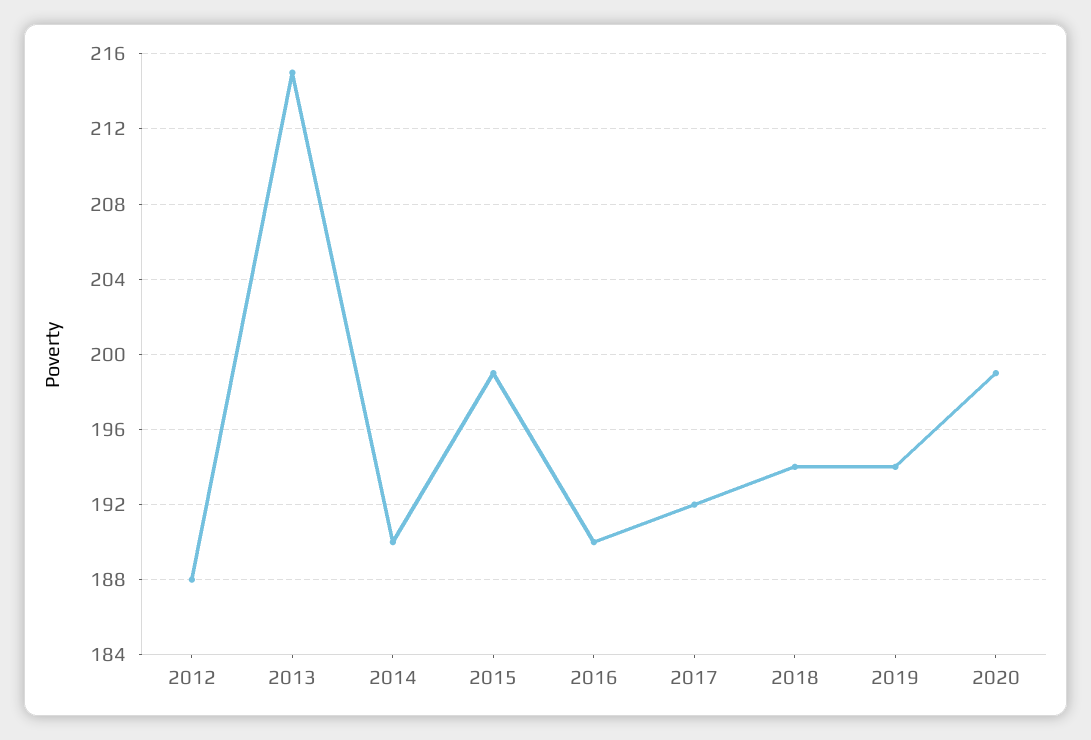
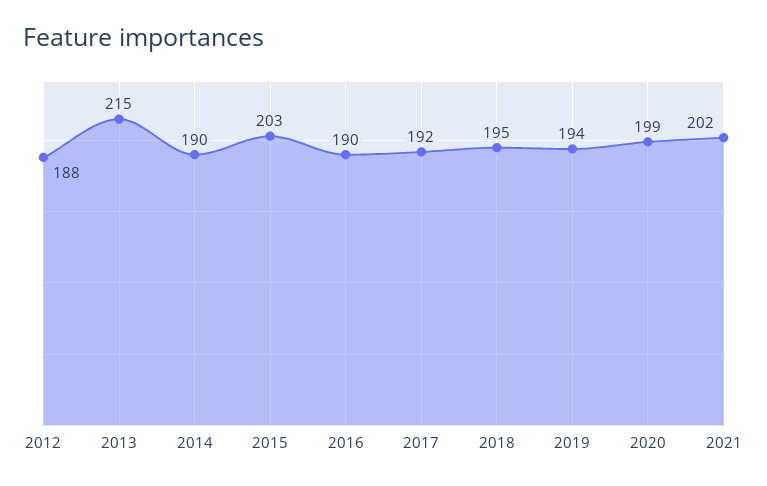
2015: 199 -> 203
2018: 194 -> 195
2021: none -> 202

